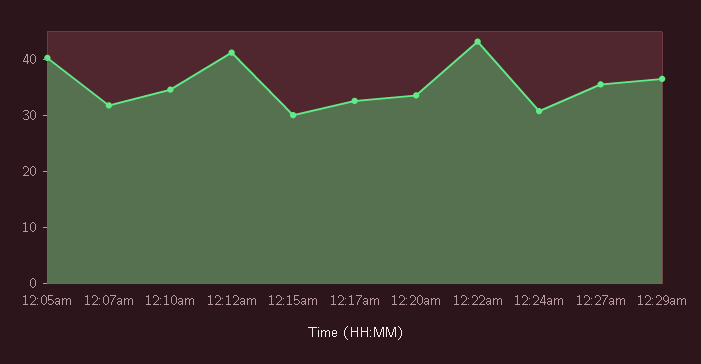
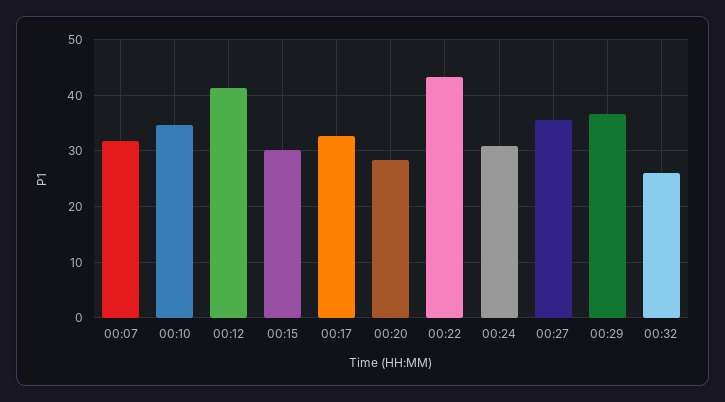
12:05am: 40 -> none
12:20am: 34 -> 28
00:32: none -> 26

